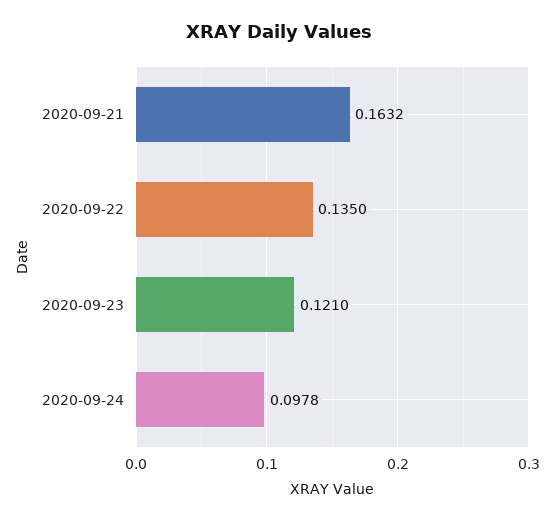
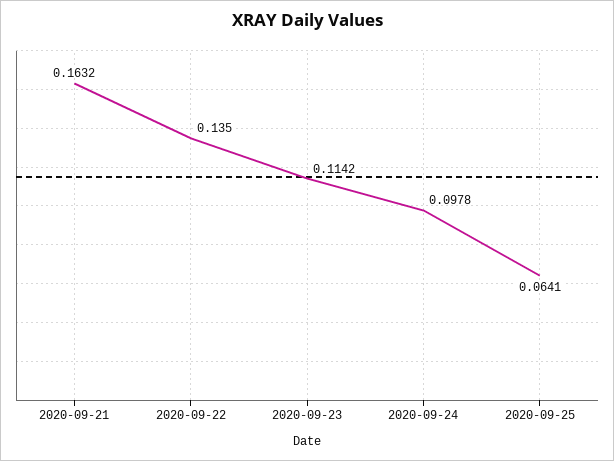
2020-09-23: 0.121 -> 0.1142
2020-09-25: none -> 0.0641

